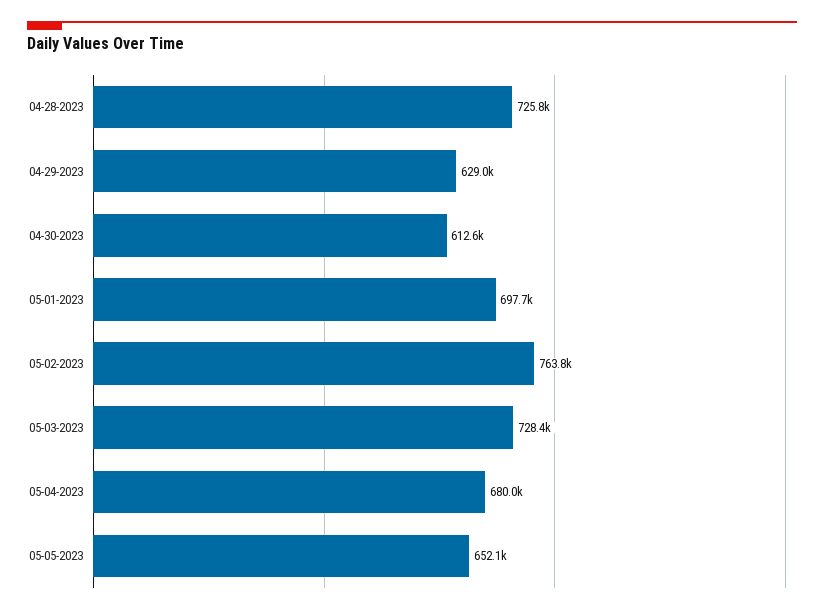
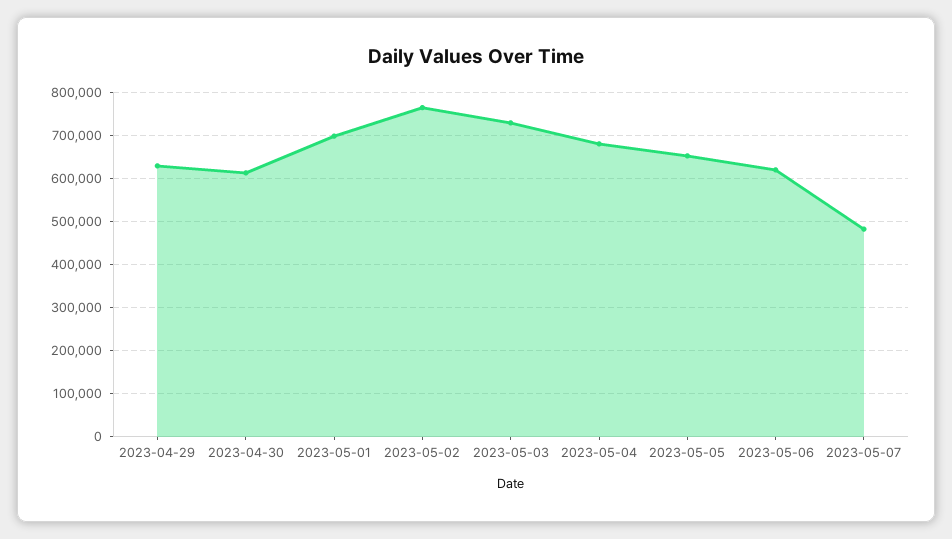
04-28-2023: 725800 -> none
2023-05-06: none -> 620000
2023-05-07: none -> 480000

